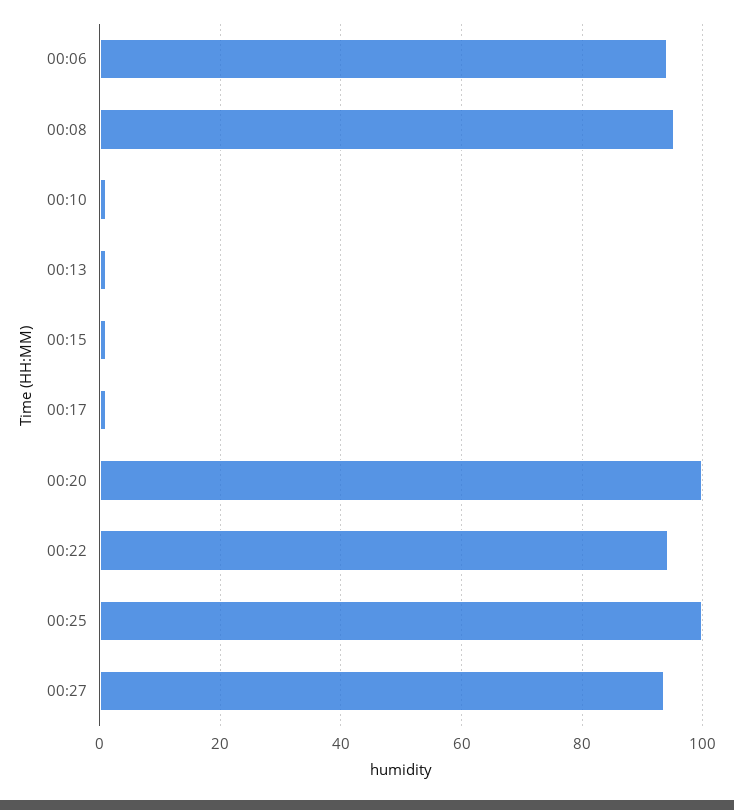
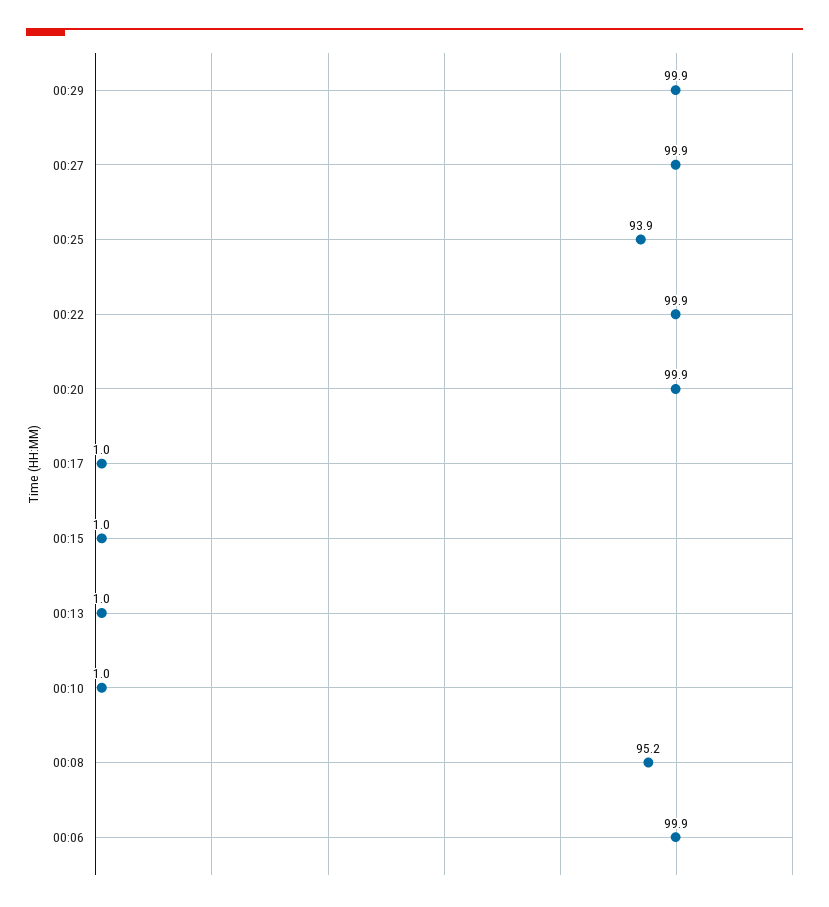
00:06: 94 -> 99.9
00:22: 94 -> 99.9
00:25: 100 -> 93.9
00:27: 94 -> 99.9
00:29: none -> 99.9

